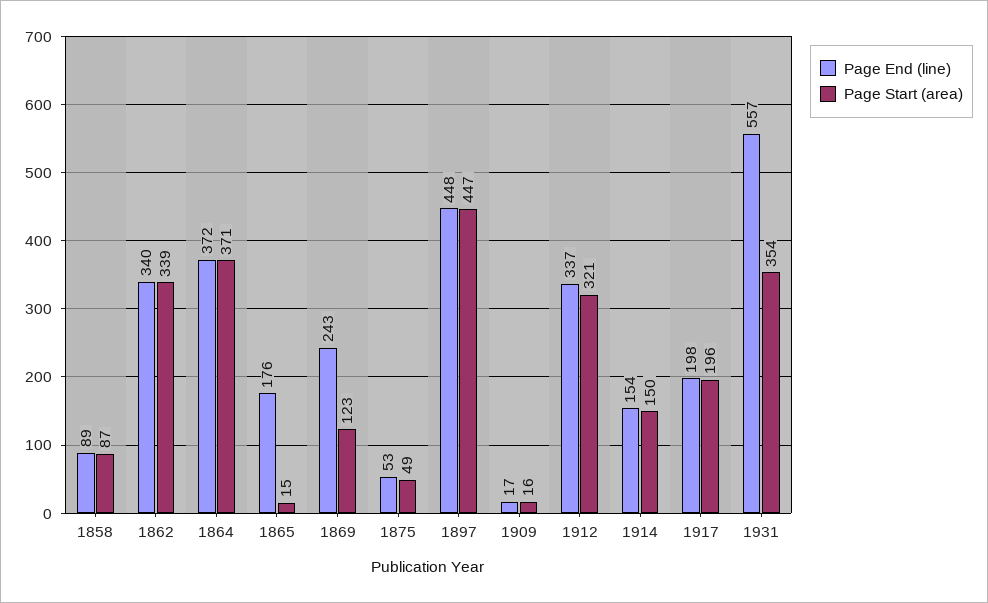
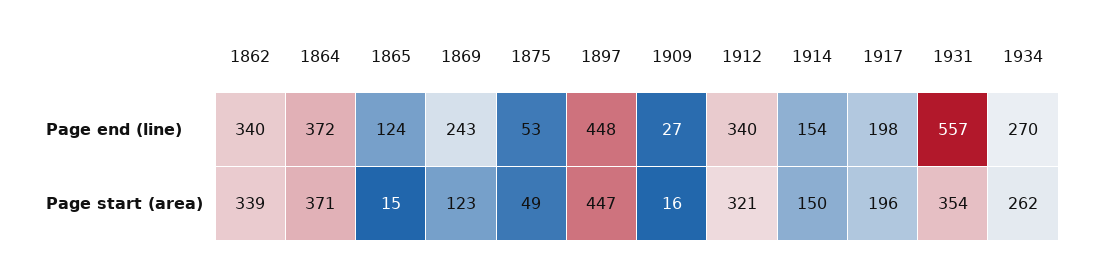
Page End (line), 1858: 89 -> none
Page Start (area), 1858: 87 -> none
Page End (line), 1865: 176 -> 124
Page End (line), 1909: 17 -> 27
Page End (line), 1912: 337 -> 340
Page End (line), 1934: none -> 270
Page Start (area), 1934: none -> 262

